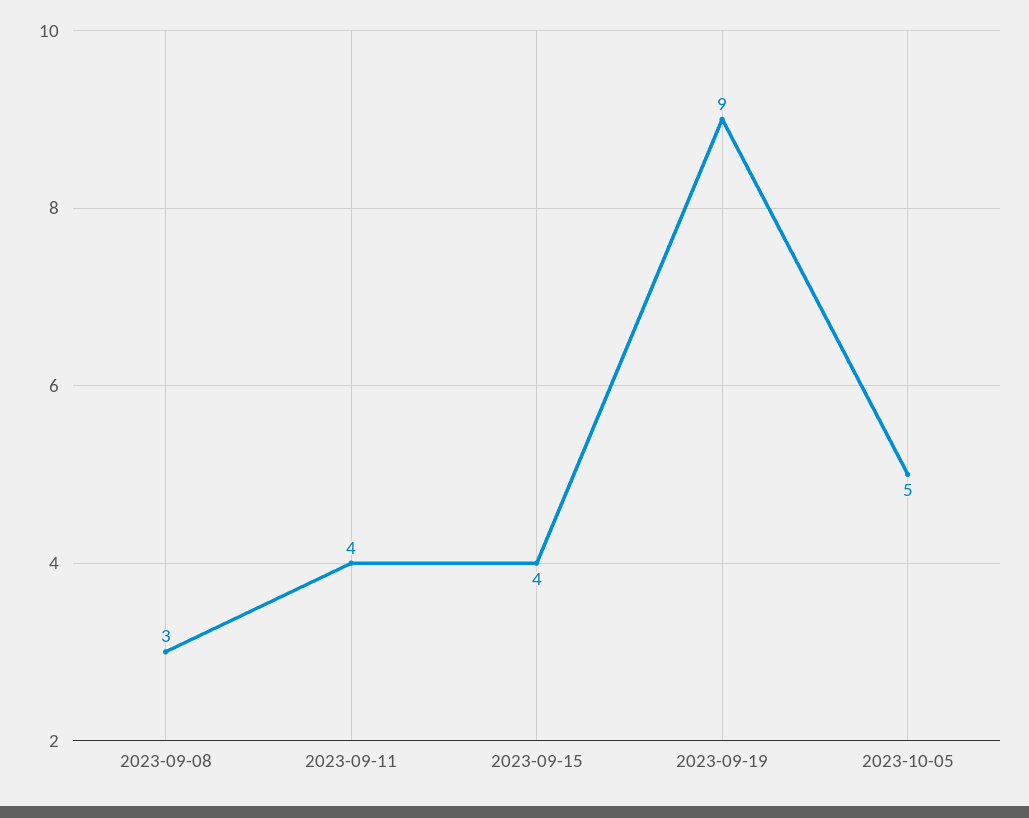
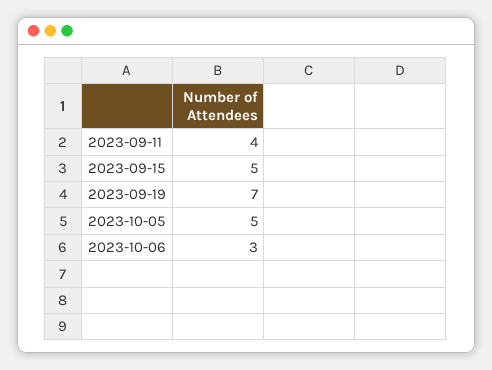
2023-09-08: 3 -> none
2023-09-15: 4 -> 5
2023-09-19: 9 -> 7
2023-10-06: none -> 3

